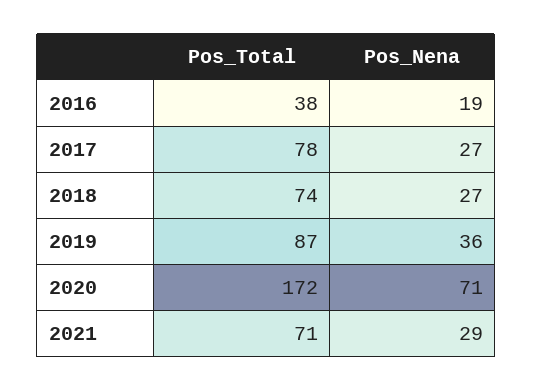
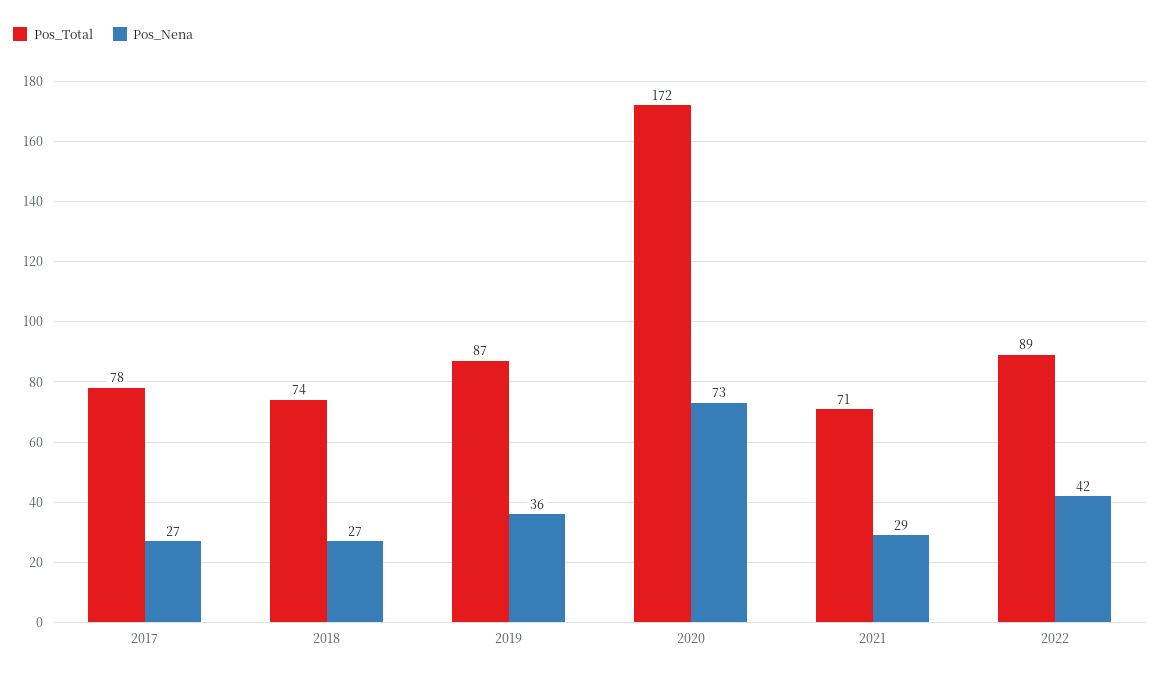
Pos_Total, 2016: 38 -> none
Pos_Nena, 2016: 19 -> none
Pos_Nena, 2020: 71 -> 73
Pos_Total, 2022: none -> 89
Pos_Nena, 2022: none -> 42

